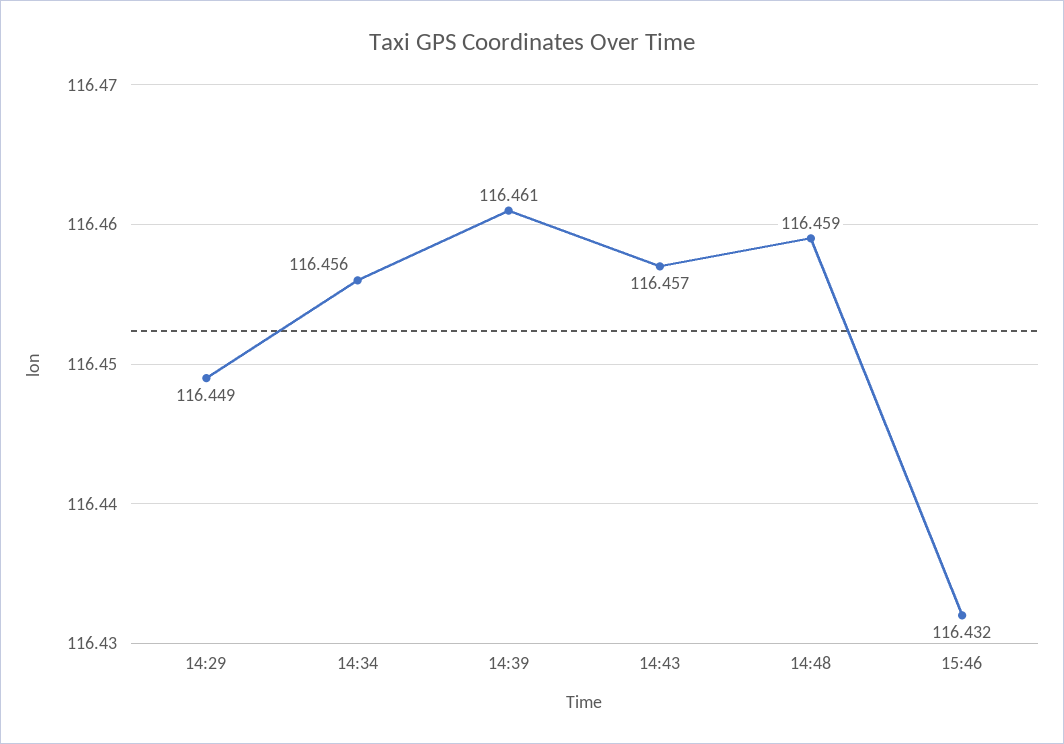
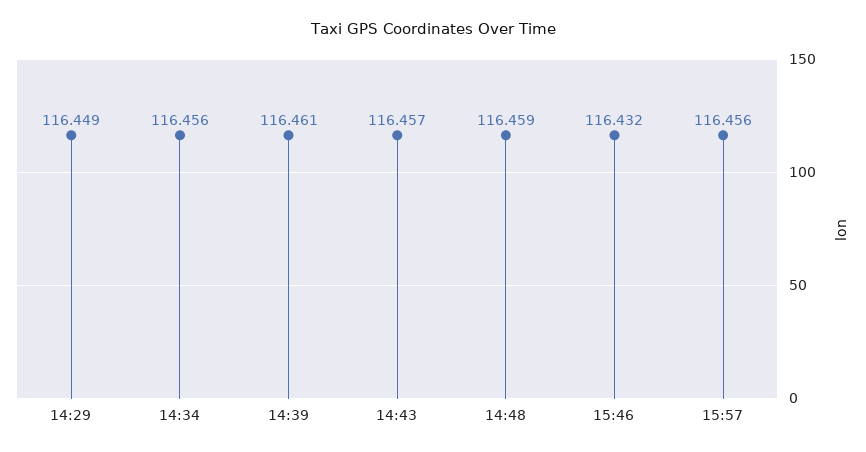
15:57: none -> 116.456

